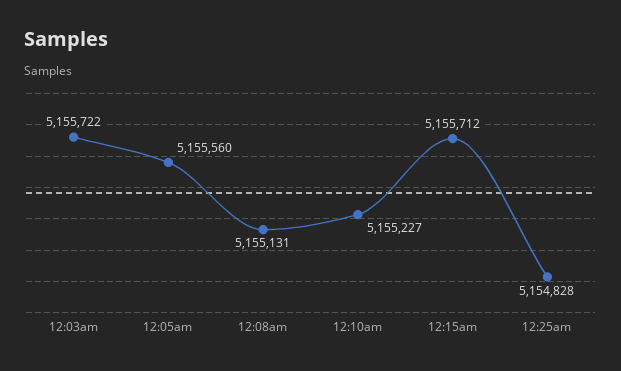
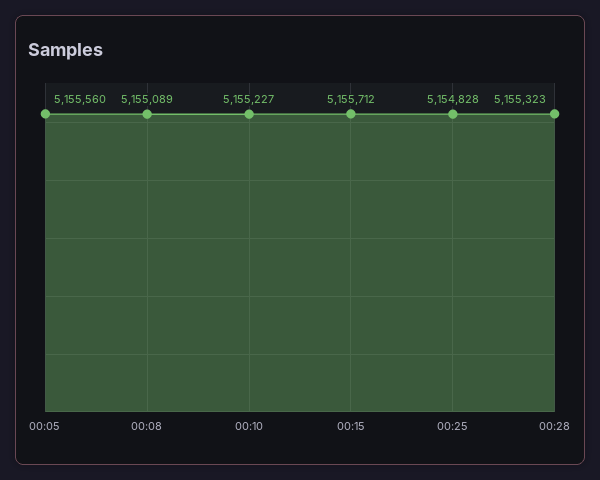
12:03am: 5155722 -> none
12:08am: 5155131 -> 5155089
00:28: none -> 5155323

